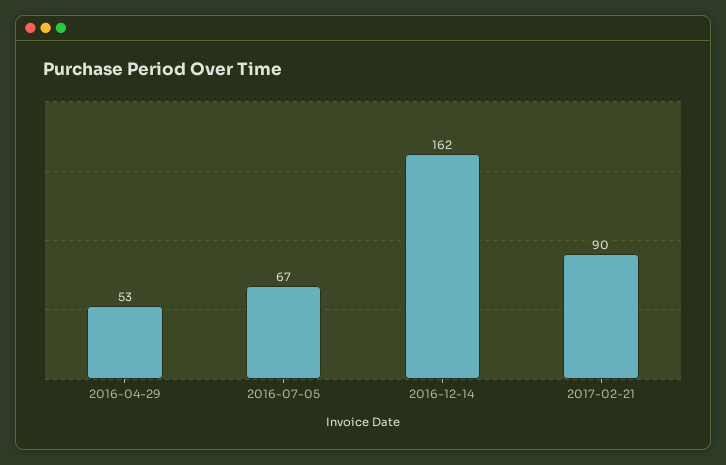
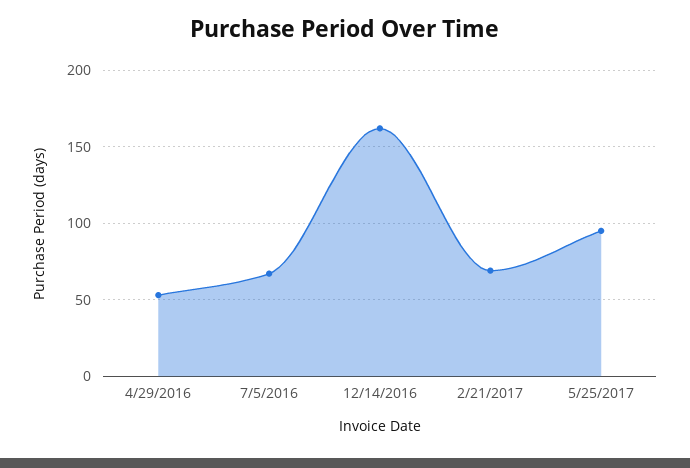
2017-02-21: 90 -> 70
5/25/2017: none -> 95

